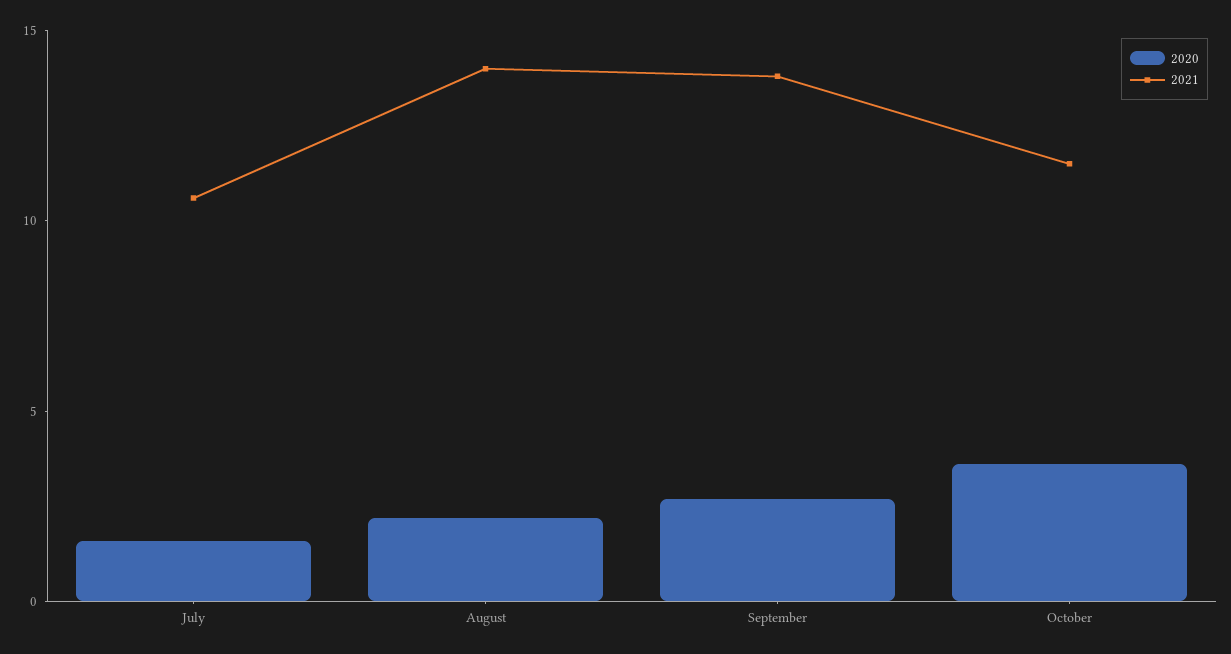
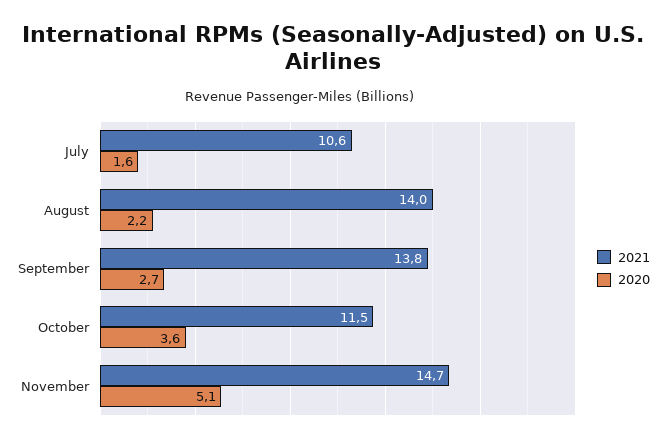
2021, November: none -> 14.7
2020, November: none -> 5.1

